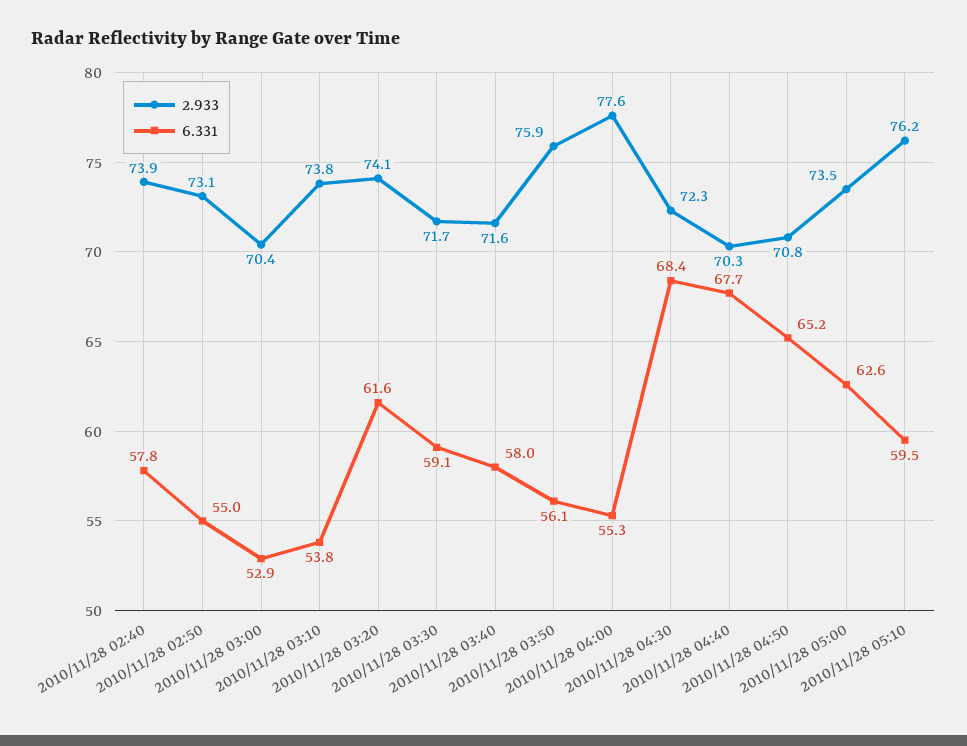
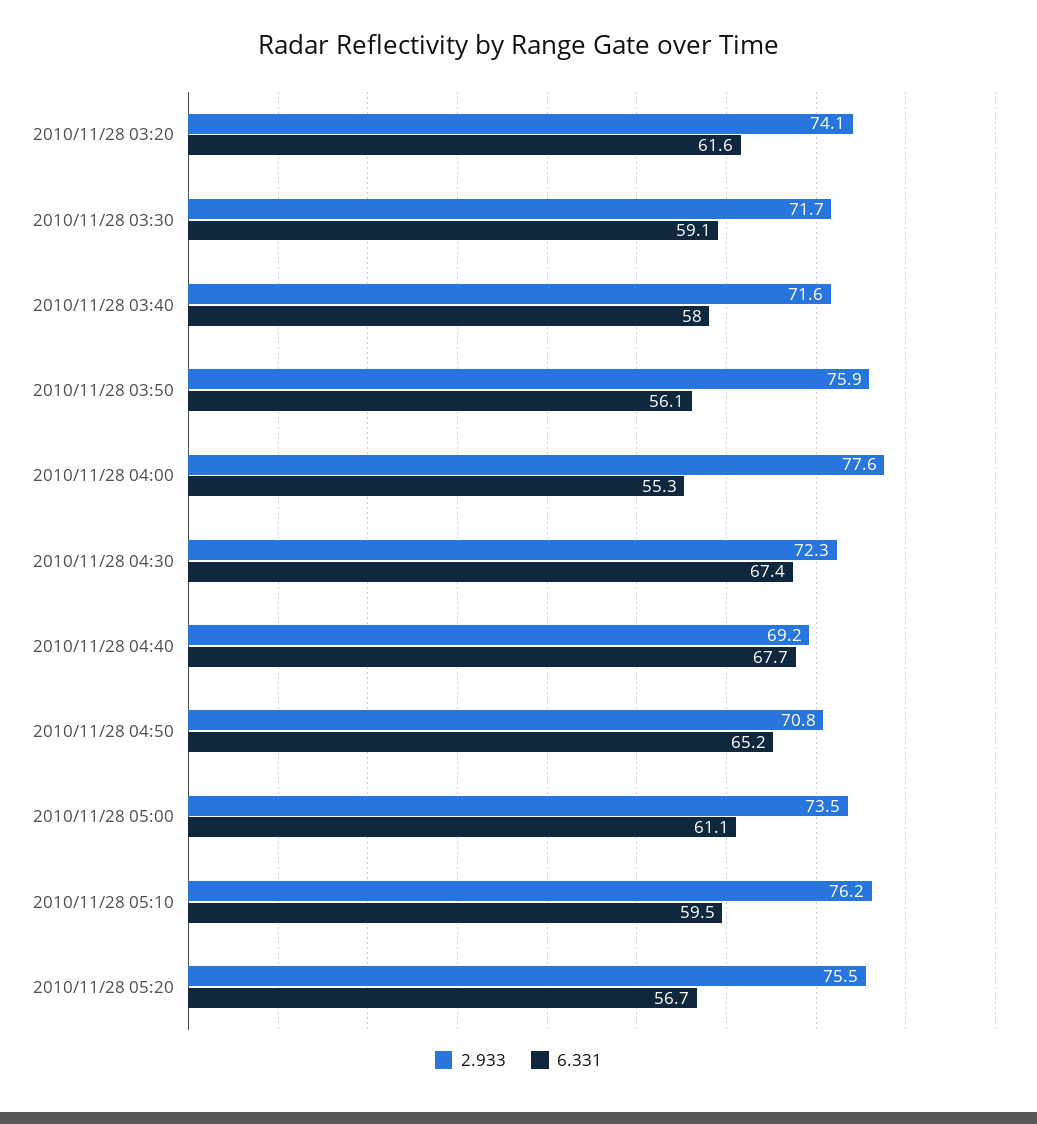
2.933, 2010/11/28 02:40: 73.9 -> none
6.331, 2010/11/28 02:40: 57.8 -> none
2.933, 2010/11/28 02:50: 73.1 -> none
6.331, 2010/11/28 02:50: 55 -> none
2.933, 2010/11/28 03:00: 70.4 -> none
6.331, 2010/11/28 03:00: 52.9 -> none
2.933, 2010/11/28 03:10: 73.8 -> none
6.331, 2010/11/28 03:10: 53.8 -> none
6.331, 2010/11/28 04:30: 68.4 -> 67.4
2.933, 2010/11/28 04:40: 70.3 -> 69.2
6.331, 2010/11/28 05:00: 62.6 -> 61.1
2.933, 2010/11/28 05:20: none -> 75.5
6.331, 2010/11/28 05:20: none -> 56.7

